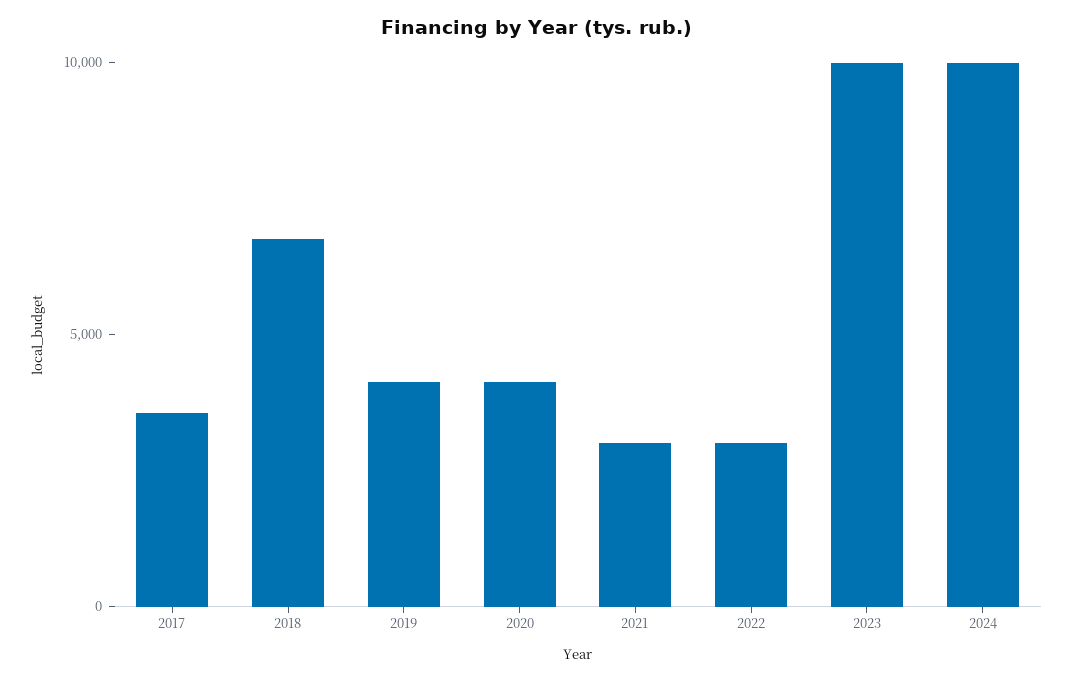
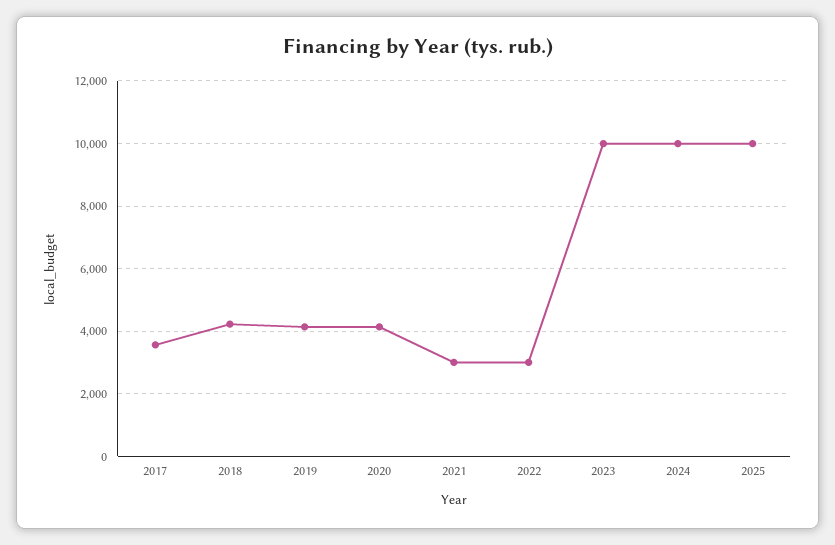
2018: 7000 -> 4200
2025: none -> 10000

